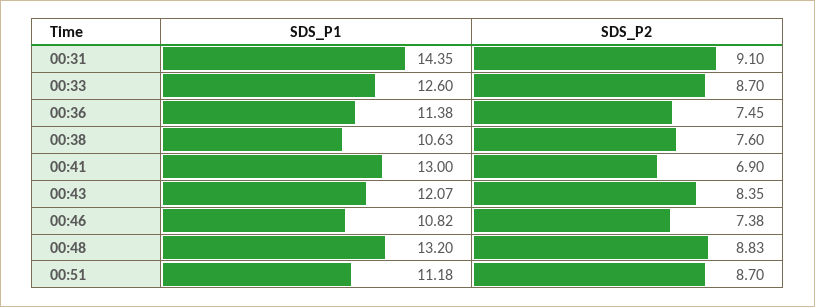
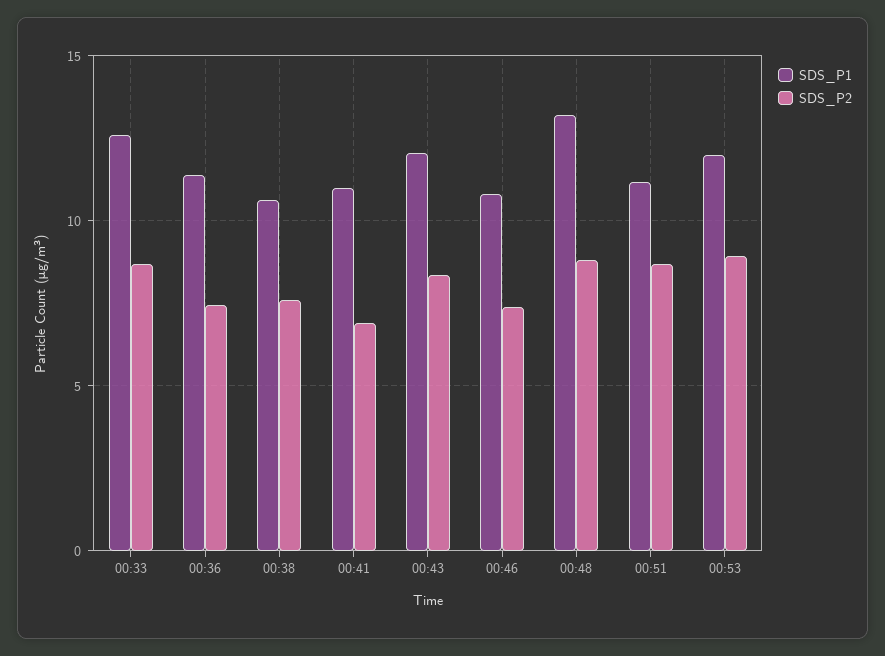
SDS_P1, 00:31: 14.35 -> none
SDS_P2, 00:31: 9.1 -> none
SDS_P1, 00:41: 13 -> 11
SDS_P1, 00:53: none -> 12
SDS_P2, 00:53: none -> 9

